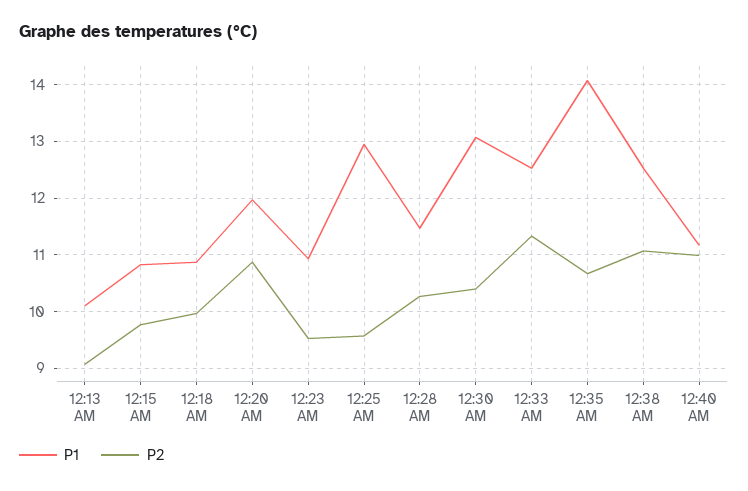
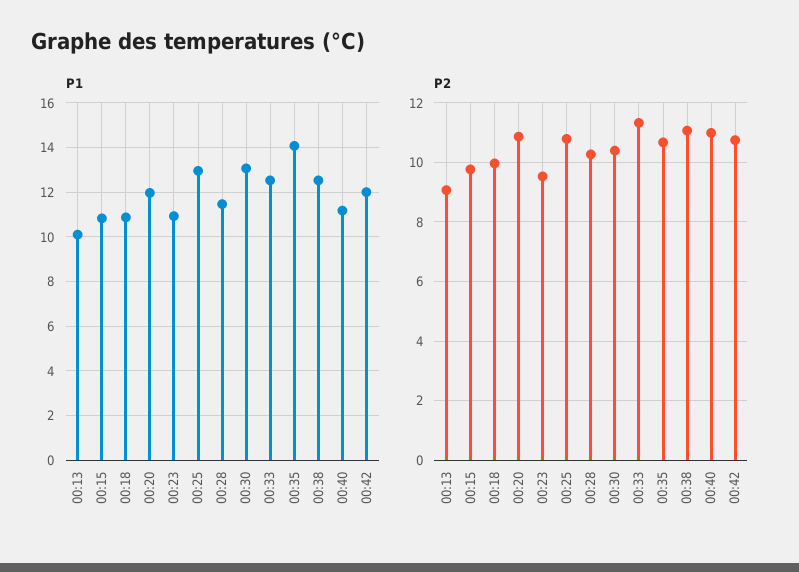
P2, 12:25 AM: 9.6 -> 10.75
P1, 00:42: none -> 12
P2, 00:42: none -> 10.75

